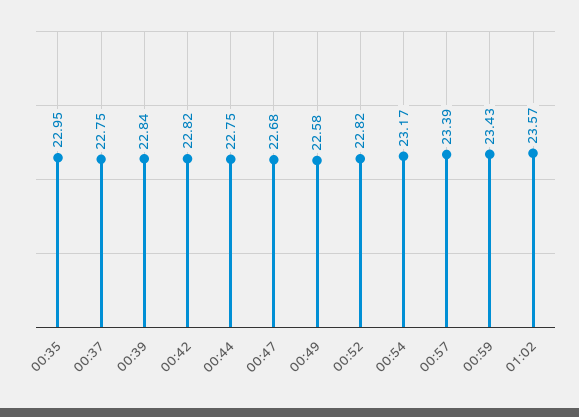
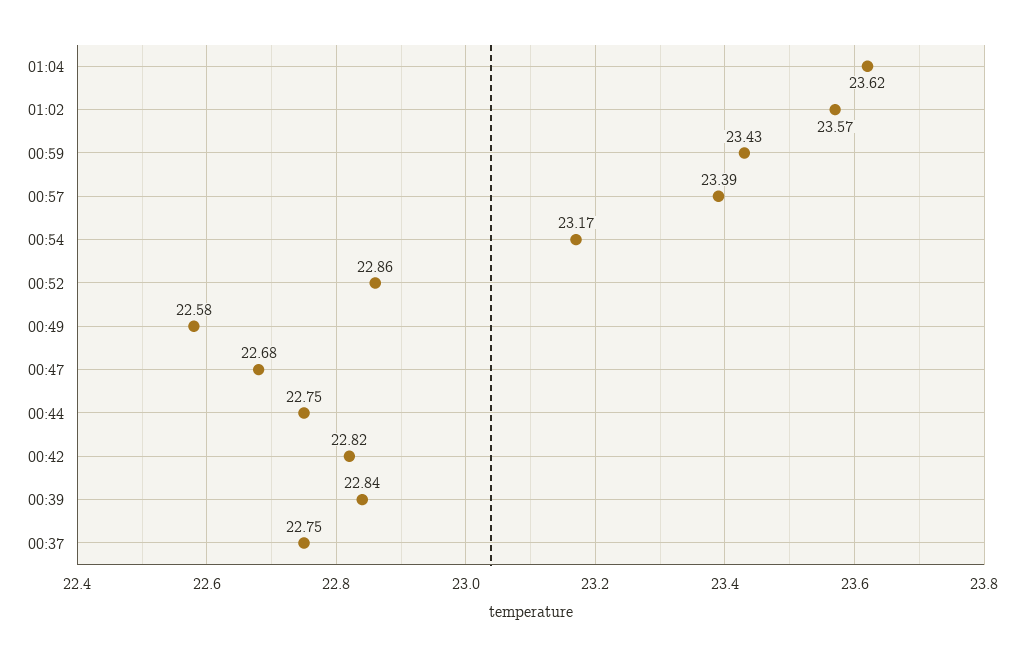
00:35: 22.95 -> none
00:52: 22.82 -> 22.86
01:04: none -> 23.62

